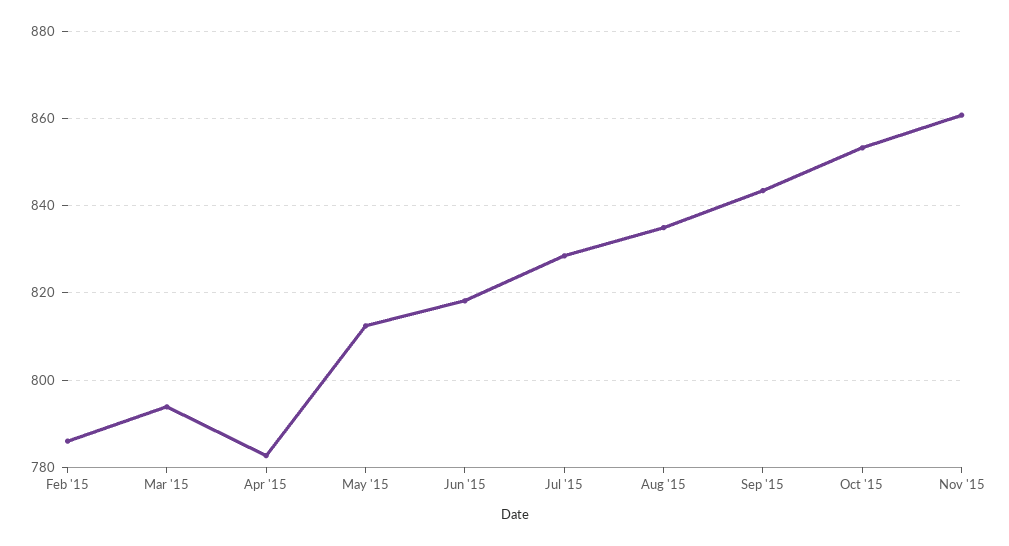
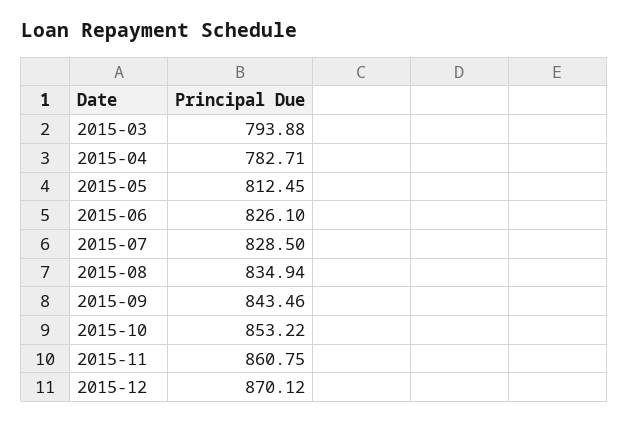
Feb '15: 786 -> none
Jun '15: 818 -> 826.1
2015-12: none -> 870.12

